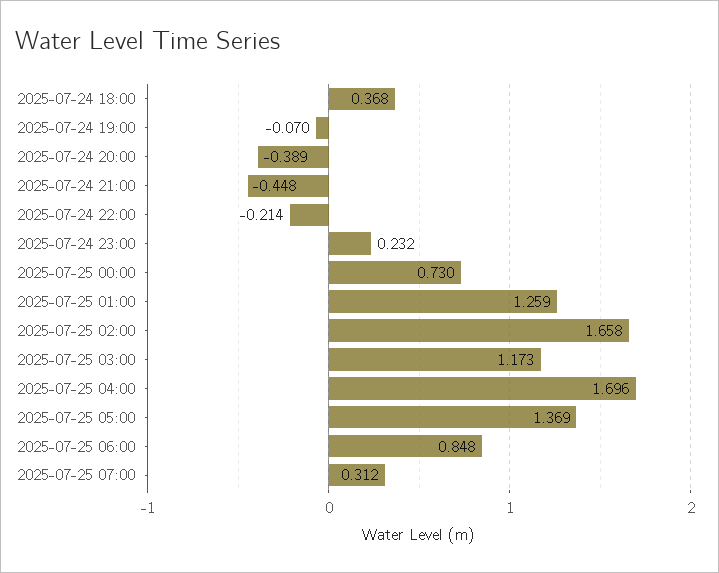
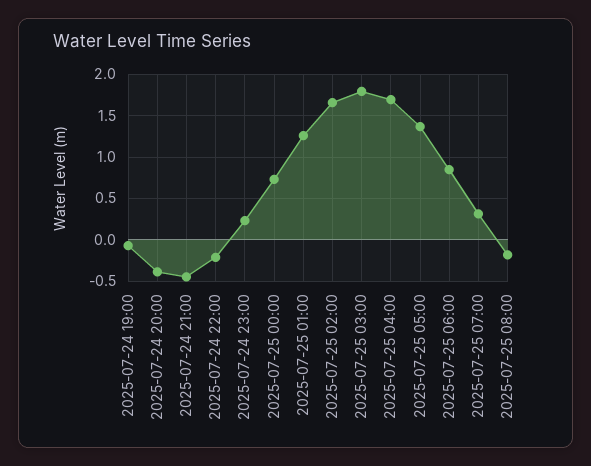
2025-07-24 18:00: 0.368 -> none
2025-07-25 03:00: 1.173 -> 1.8
2025-07-25 08:00: none -> -0.2

